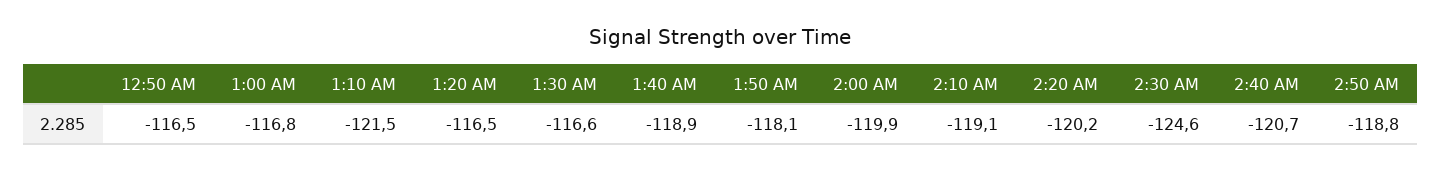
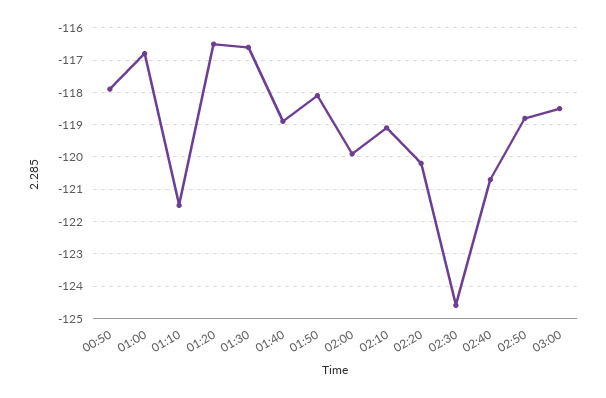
12:50 AM: -116.5 -> -118
03:00: none -> -118.5

